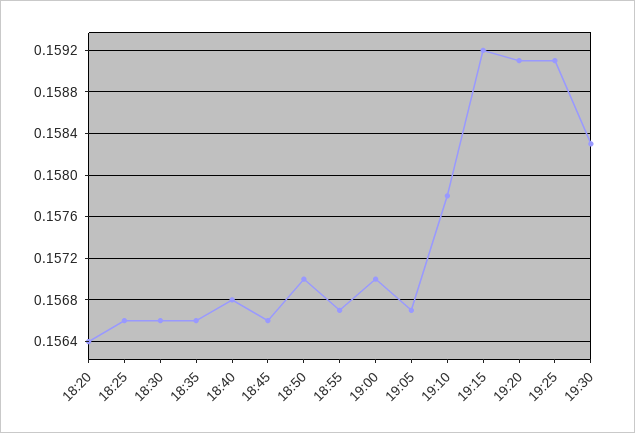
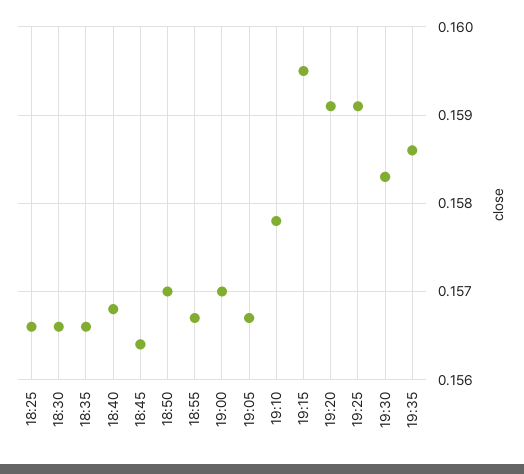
18:20: 0.1564 -> none
18:45: 0.1566 -> 0.1564
19:15: 0.1592 -> 0.1595
19:35: none -> 0.1586

